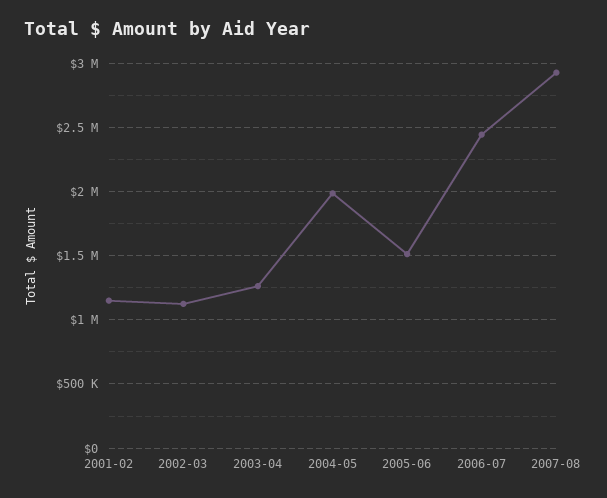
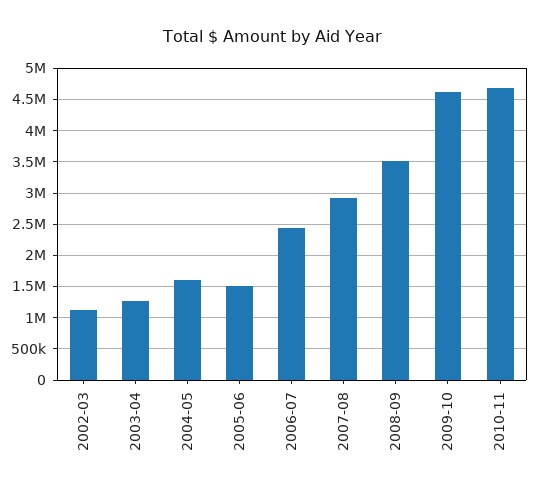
2001-02: 1150000 -> none
2004-05: 2000000 -> 1600000
2008-09: none -> 3500000
2009-10: none -> 4600000
2010-11: none -> 4700000

